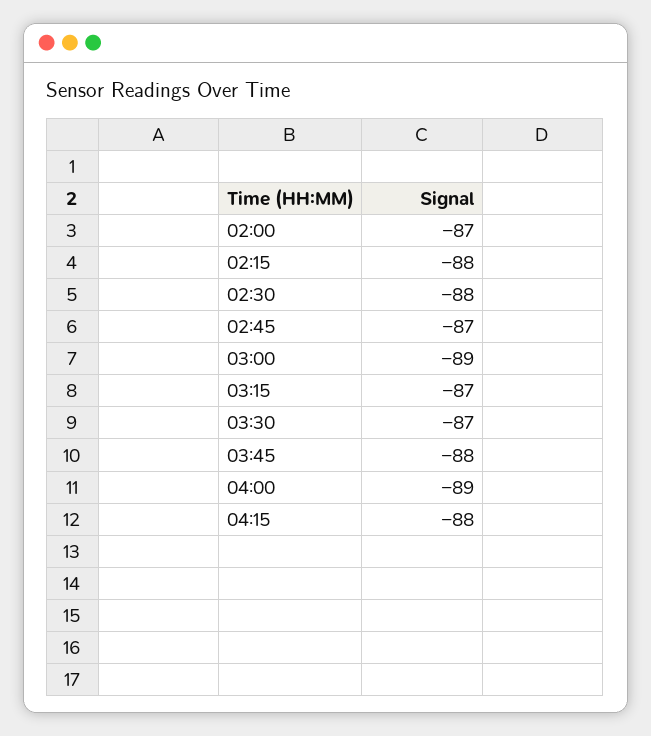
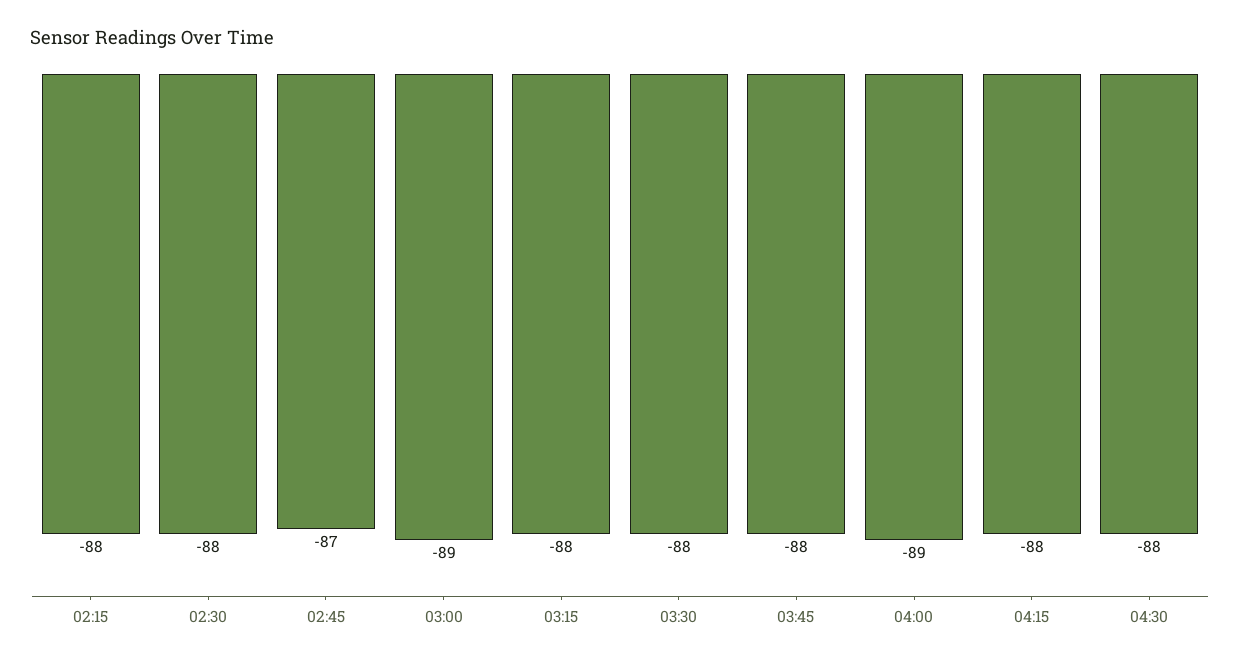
02:00: -87 -> none
03:15: -87 -> -88
03:30: -87 -> -88
04:30: none -> -88

